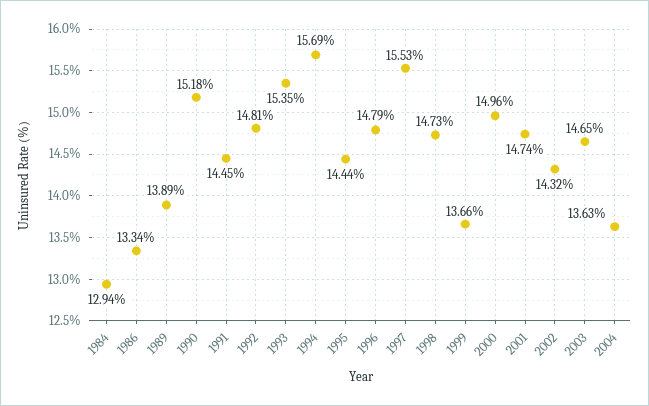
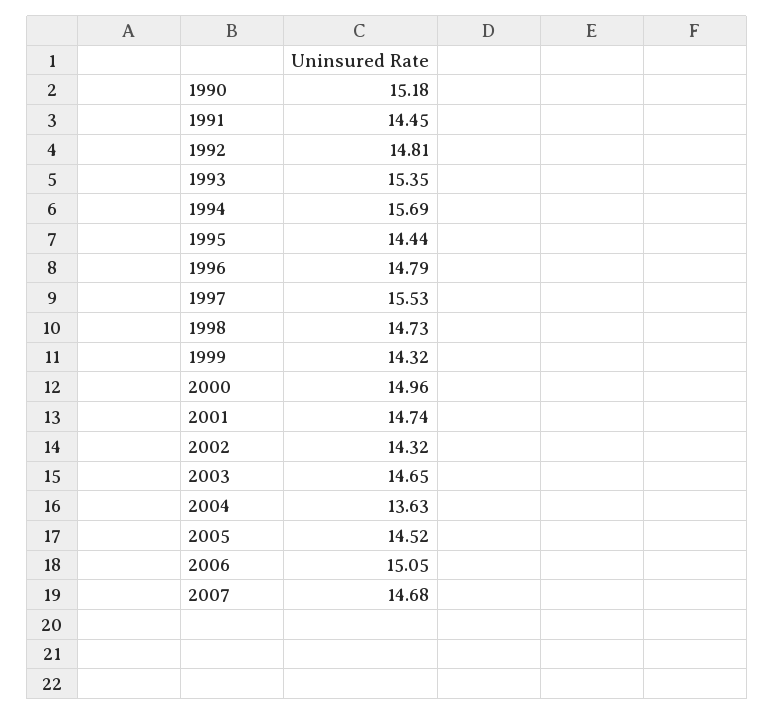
1984: 12.94 -> none
1986: 13.34 -> none
1989: 13.89 -> none
1999: 13.66 -> 14.32
2005: none -> 14.52
2006: none -> 15.05
2007: none -> 14.68

